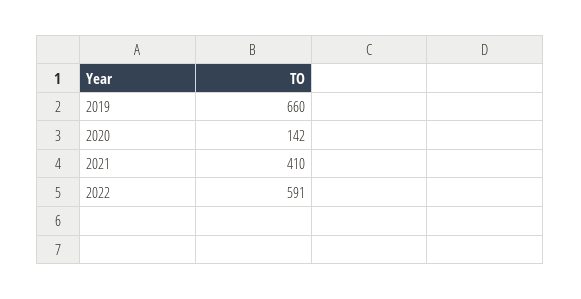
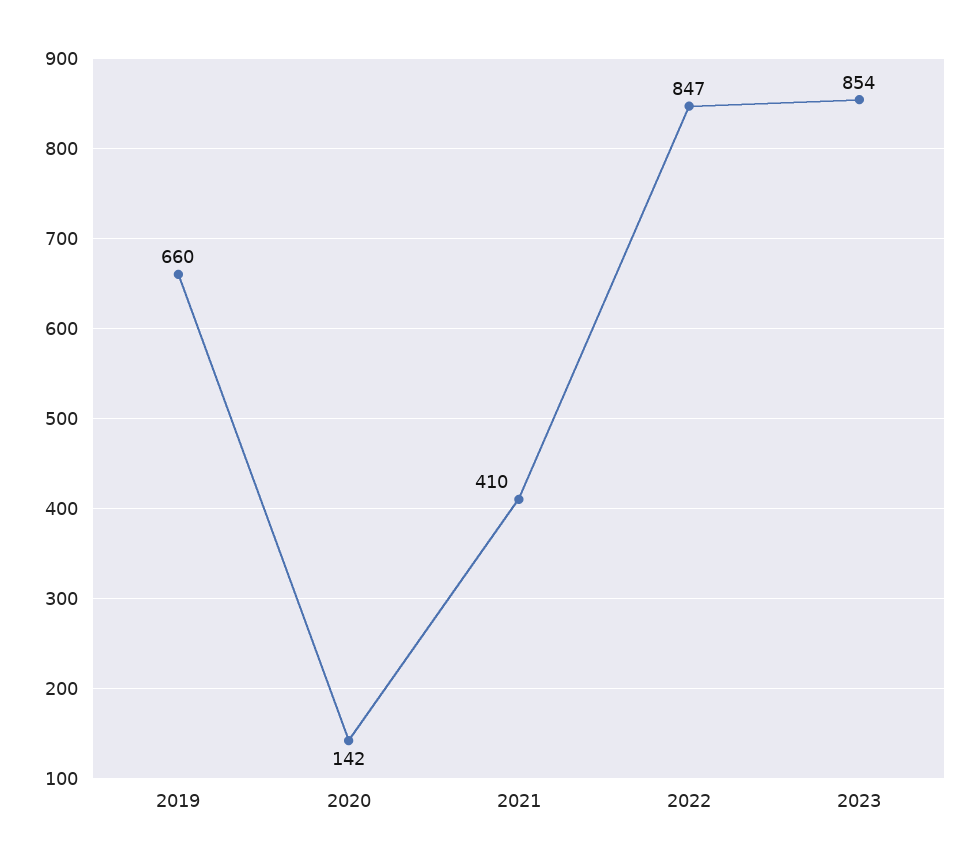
2022: 591 -> 847
2023: none -> 854

